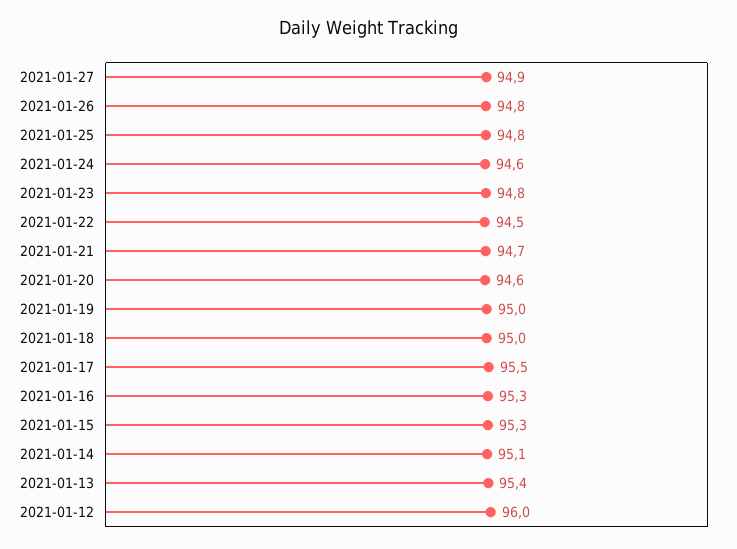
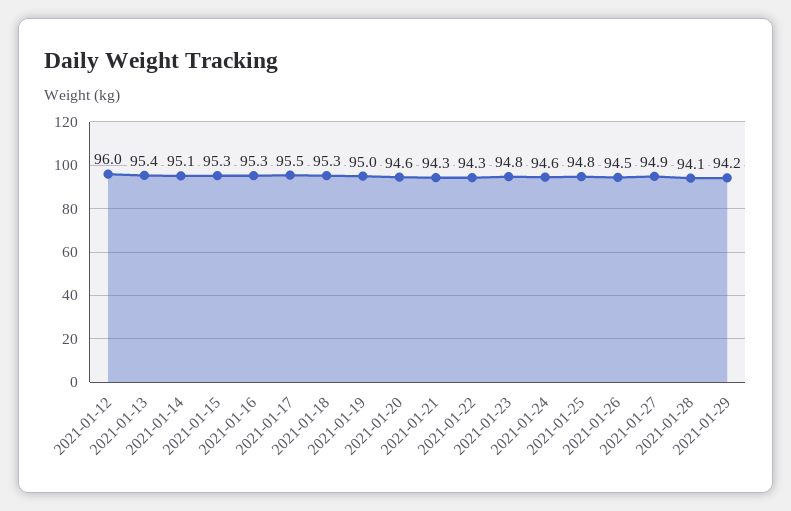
2021-01-26: 94.8 -> 94.5
2021-01-22: 94.5 -> 94.3
2021-01-21: 94.7 -> 94.3
2021-01-18: 95 -> 95.3
2021-01-28: none -> 94.1
2021-01-29: none -> 94.2

